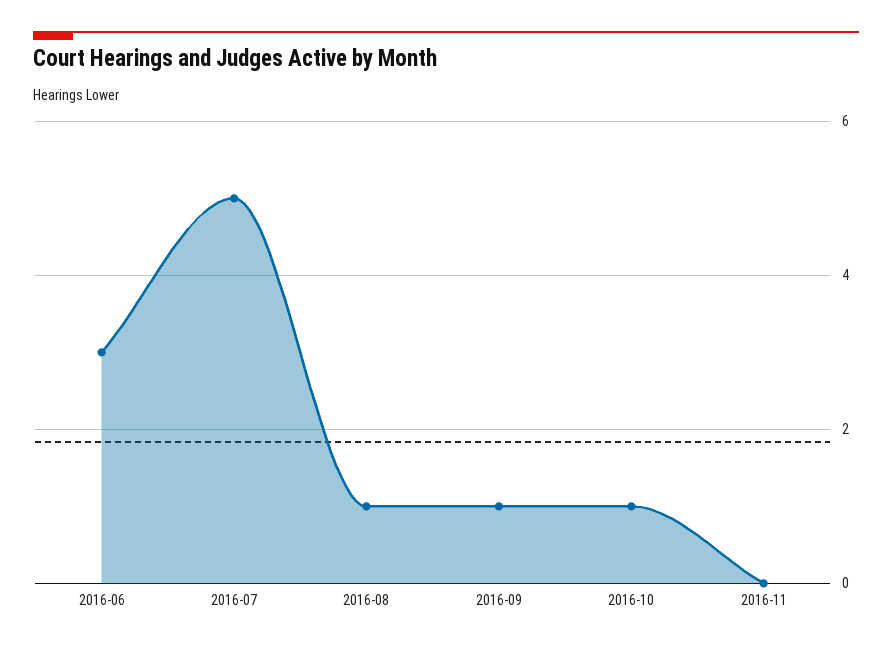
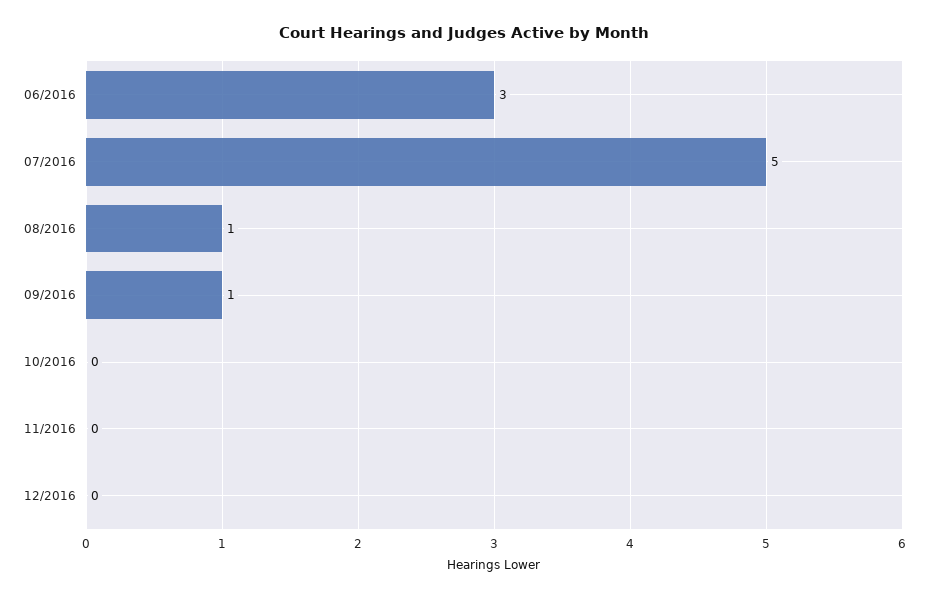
2016-10: 1 -> 0
12/2016: none -> 0

